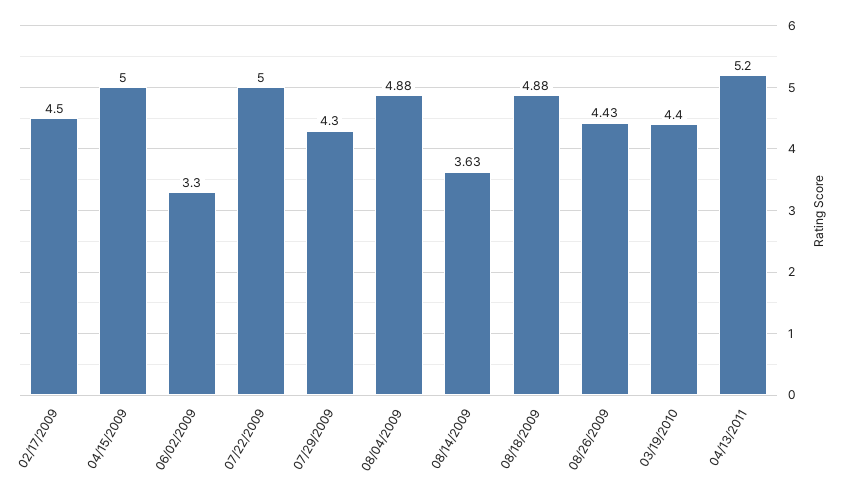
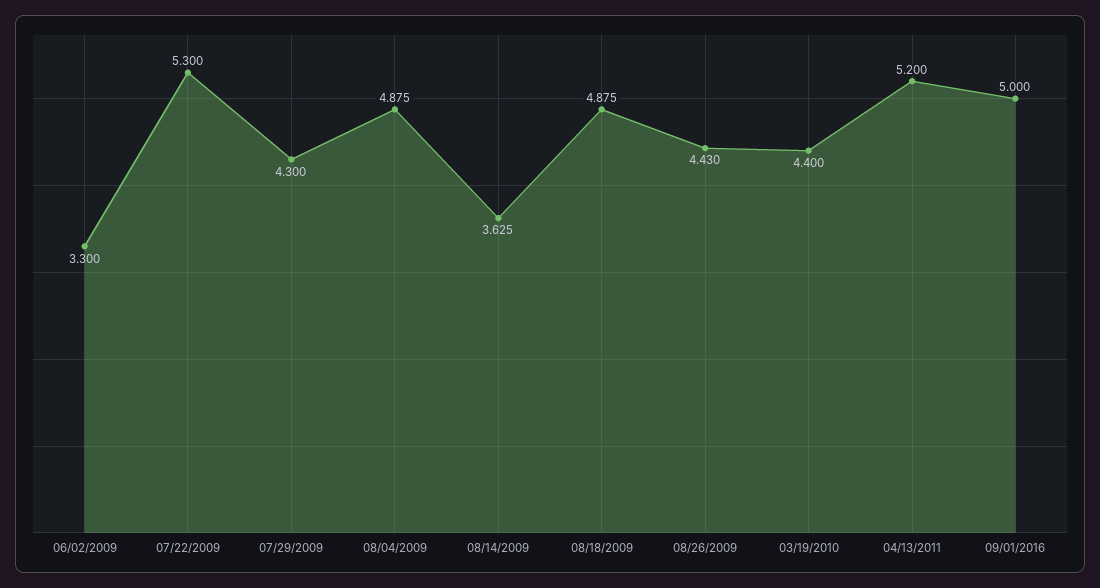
02/17/2009: 4.5 -> none
04/15/2009: 5 -> none
07/22/2009: 5 -> 5.3
09/01/2016: none -> 5

